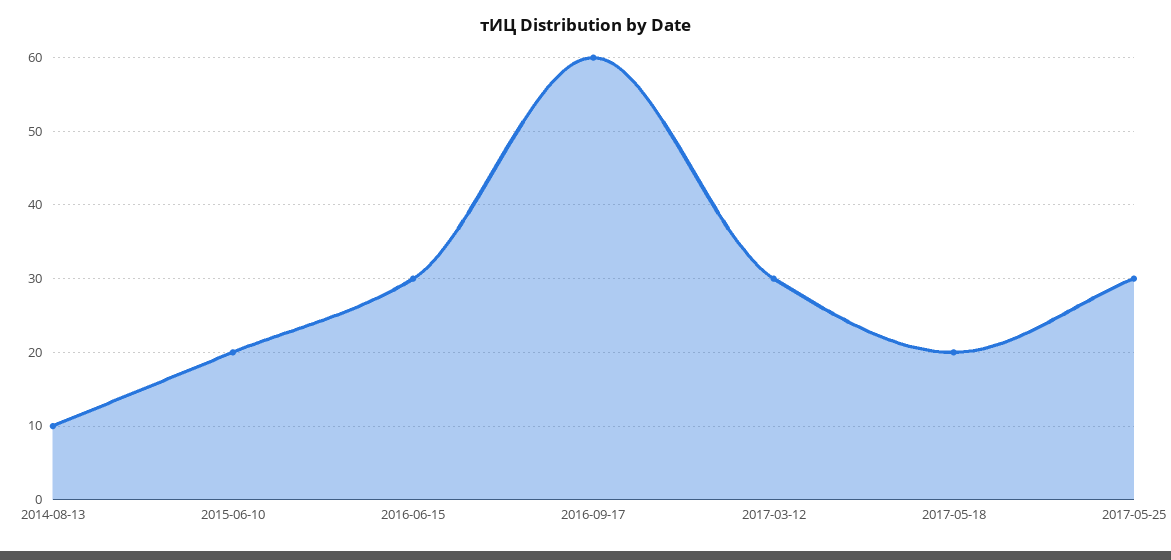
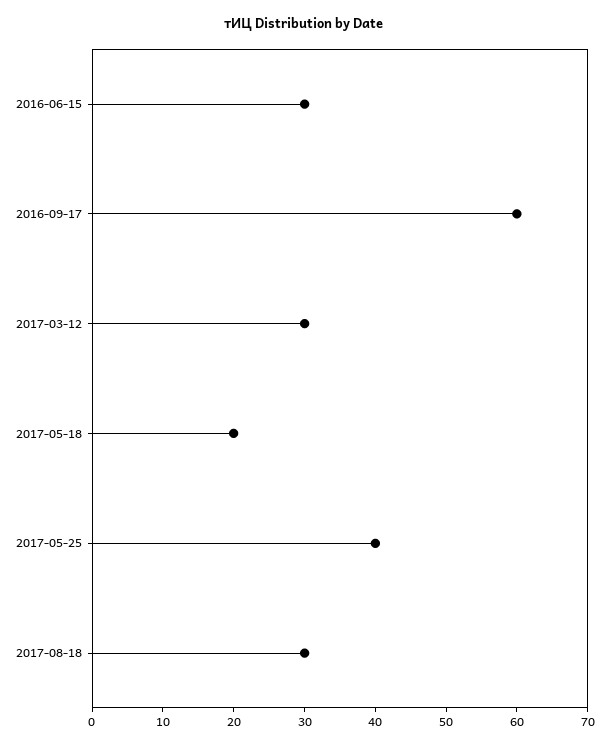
2014-08-13: 10 -> none
2015-06-10: 20 -> none
2017-05-25: 30 -> 40
2017-08-18: none -> 30

